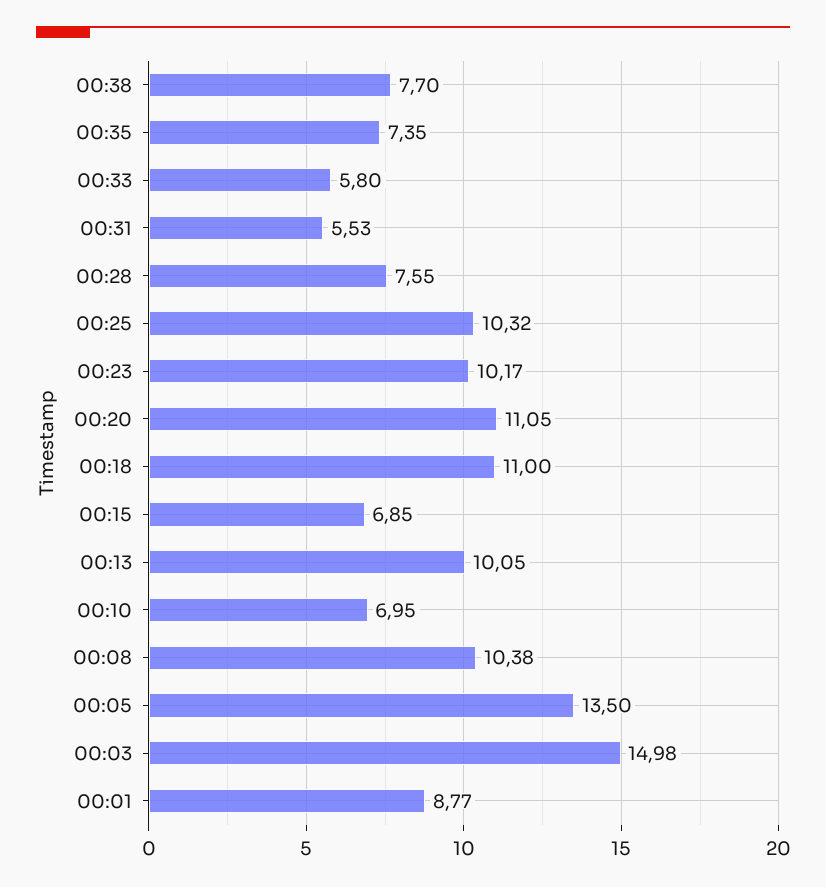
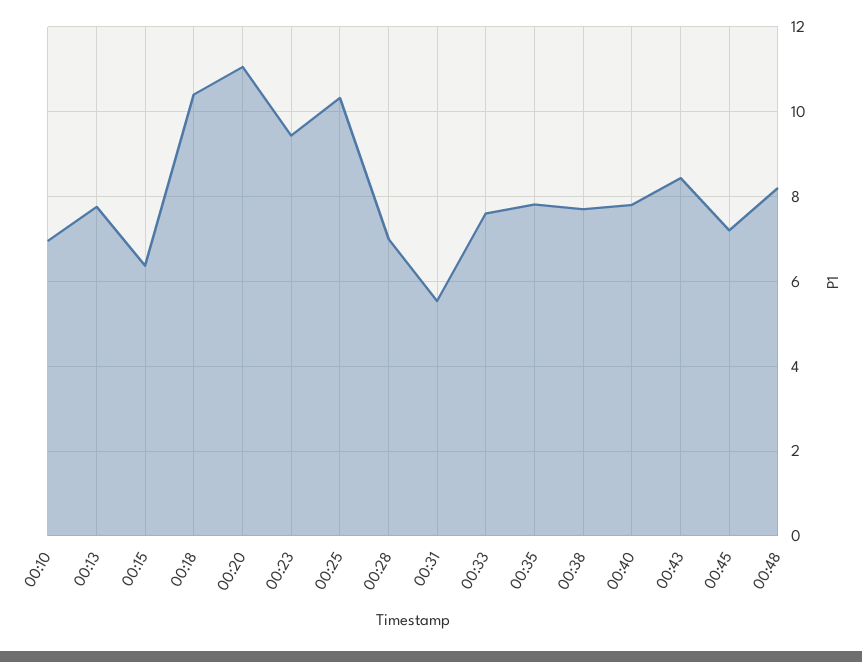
00:35: 7.35 -> 7.8
00:33: 5.8 -> 7.6
00:28: 7.55 -> 7
00:23: 10.17 -> 9.4
00:18: 11 -> 10.4
00:15: 6.85 -> 6.4
00:13: 10.05 -> 7.8
00:08: 10.38 -> none
00:05: 13.5 -> none
00:03: 14.98 -> none
00:01: 8.77 -> none
00:40: none -> 7.8
00:43: none -> 8.4
00:45: none -> 7.2
00:48: none -> 8.2

